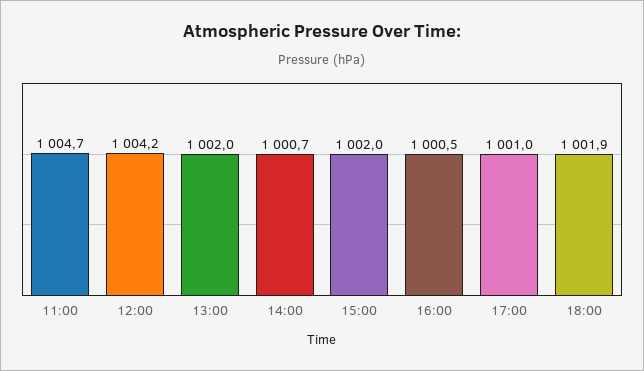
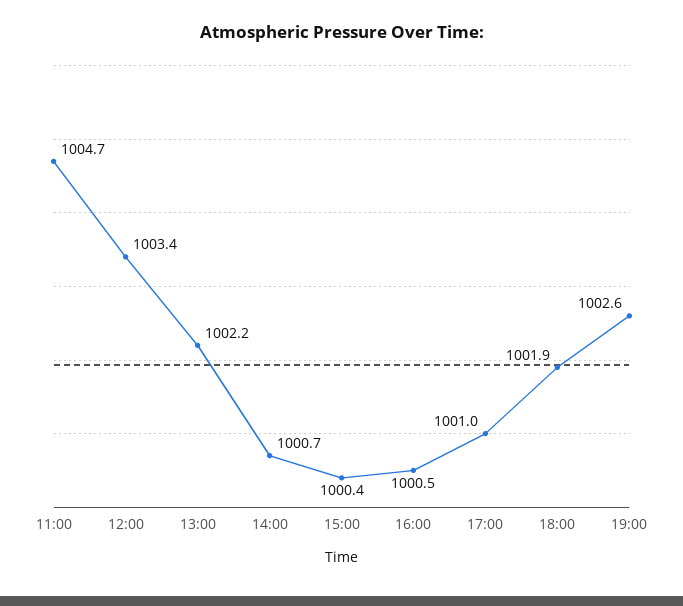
12:00: 1004.2 -> 1003.4
13:00: 1002 -> 1002.2
15:00: 1002 -> 1000.4
19:00: none -> 1002.6

